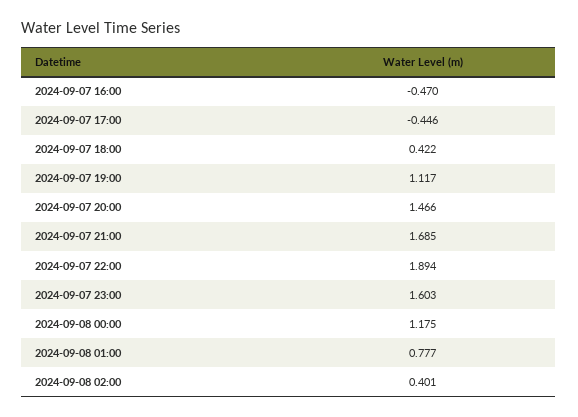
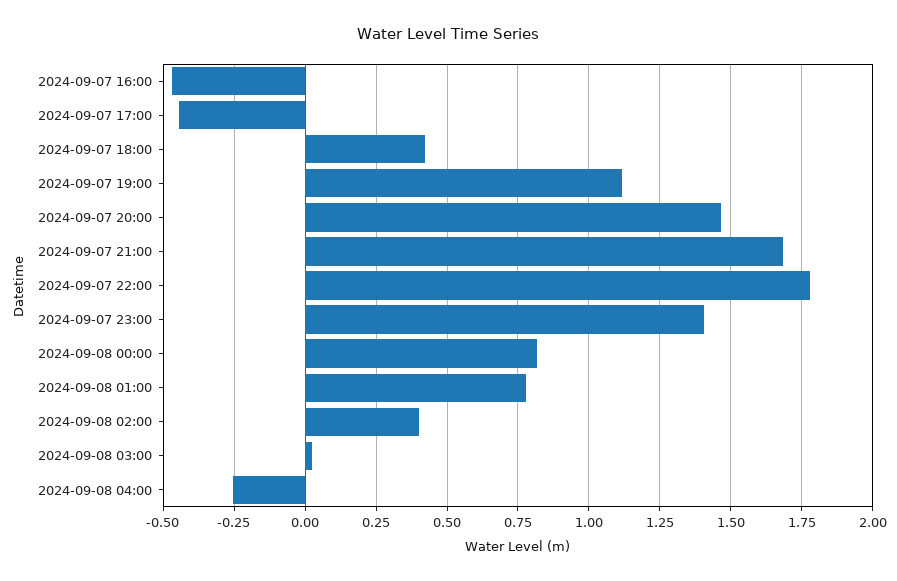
2024-09-07 22:00: 1.894 -> 1.775
2024-09-07 23:00: 1.603 -> 1.4
2024-09-08 00:00: 1.175 -> 0.825
2024-09-08 03:00: none -> 0.025
2024-09-08 04:00: none -> -0.25

